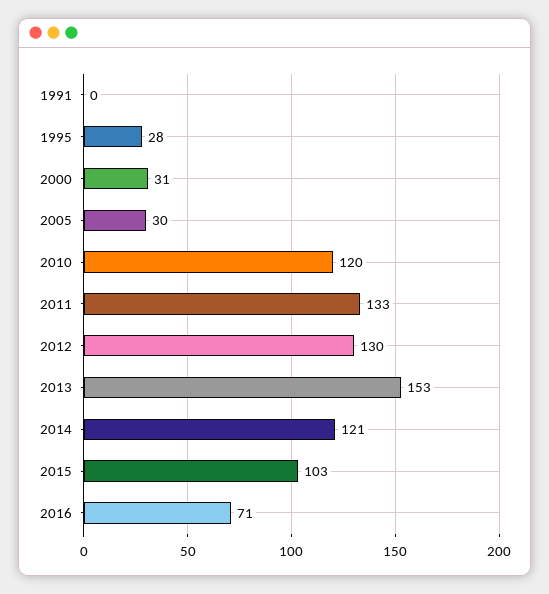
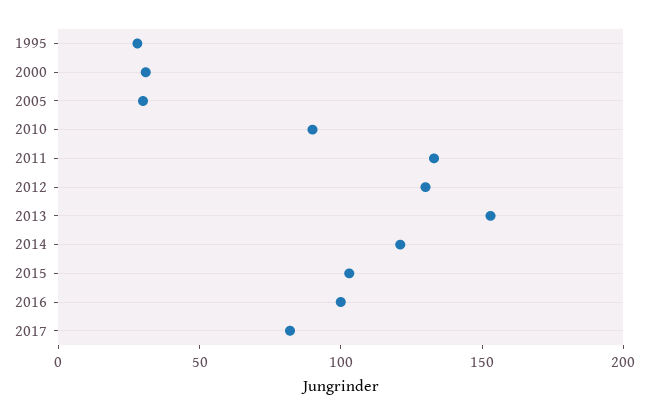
1991: 0 -> none
2010: 120 -> 90
2016: 71 -> 100
2017: none -> 80

